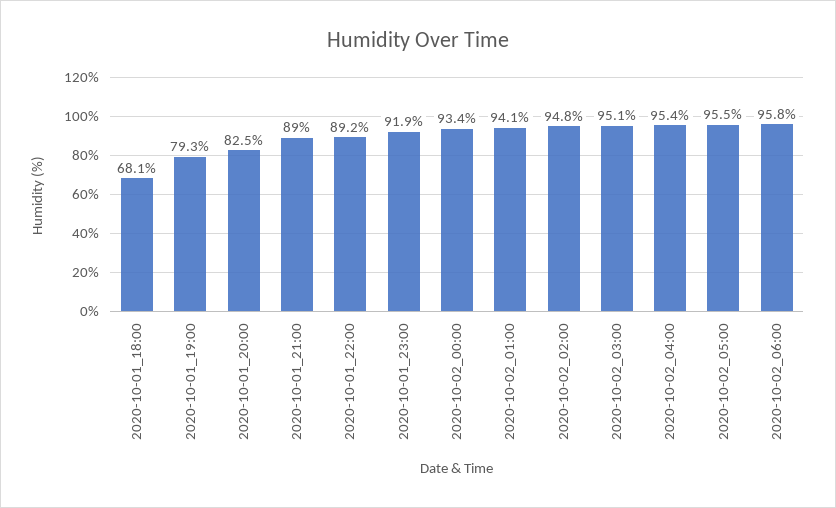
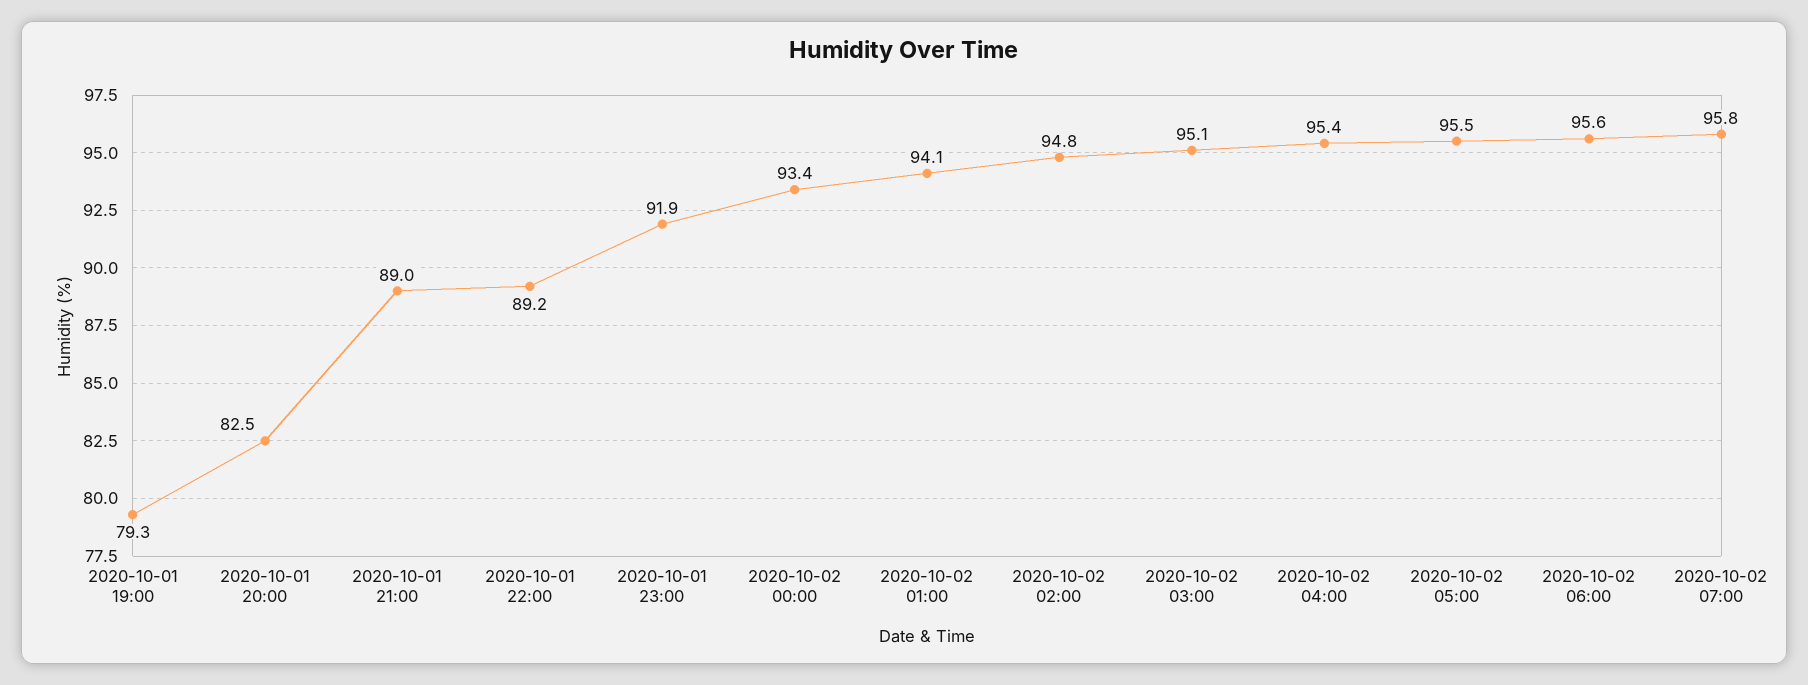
2020-10-01_18:00: 68.1 -> none
2020-10-02_06:00: 95.8 -> 95.6
2020-10-02 07:00: none -> 95.8

